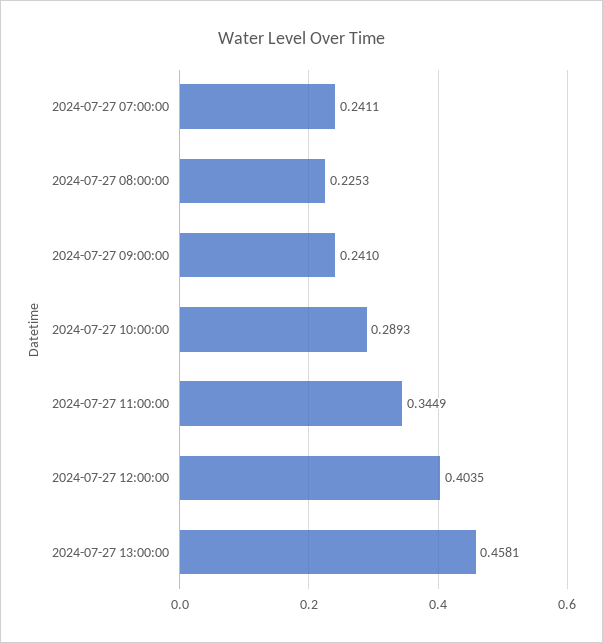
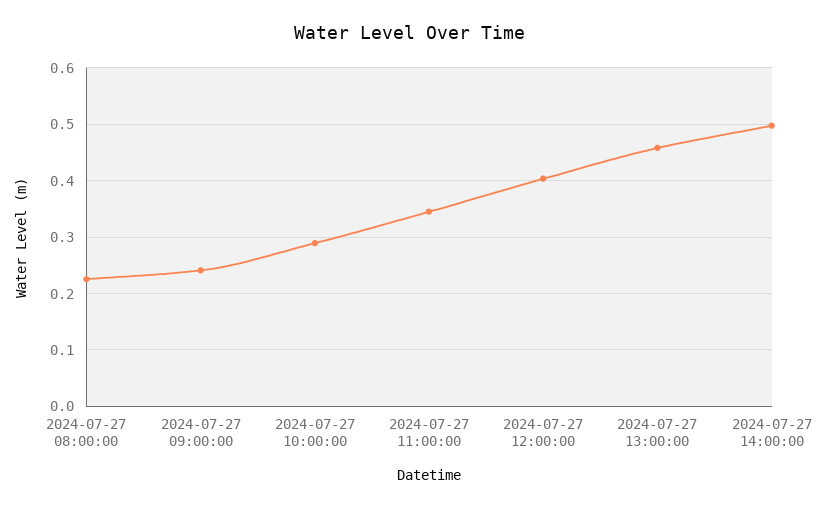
2024-07-27 07:00:00: 0.2411 -> none
2024-07-27 14:00:00: none -> 0.5

